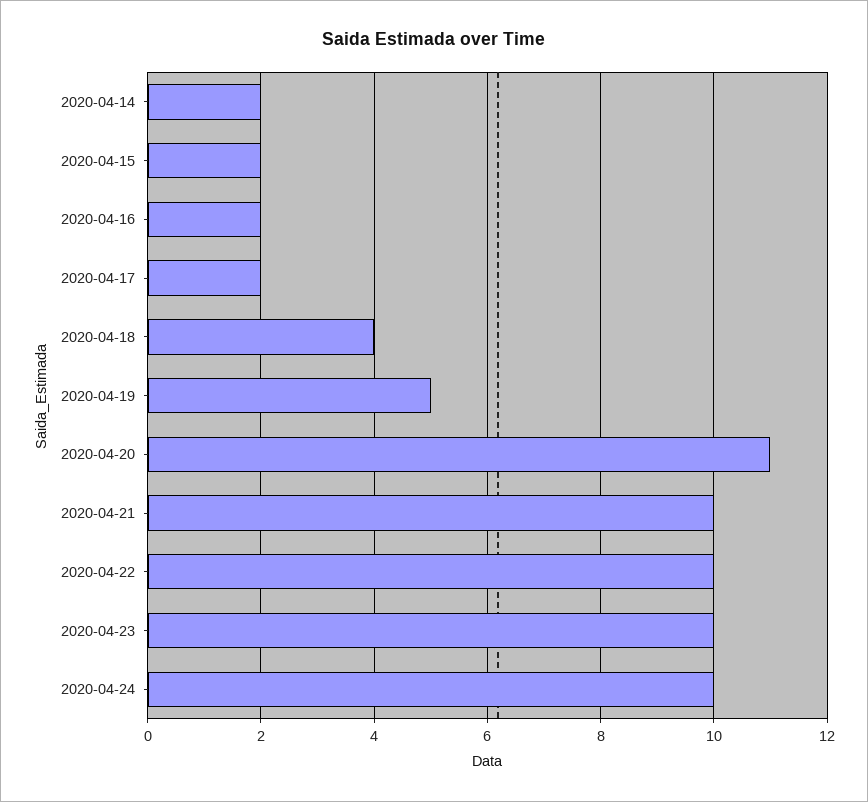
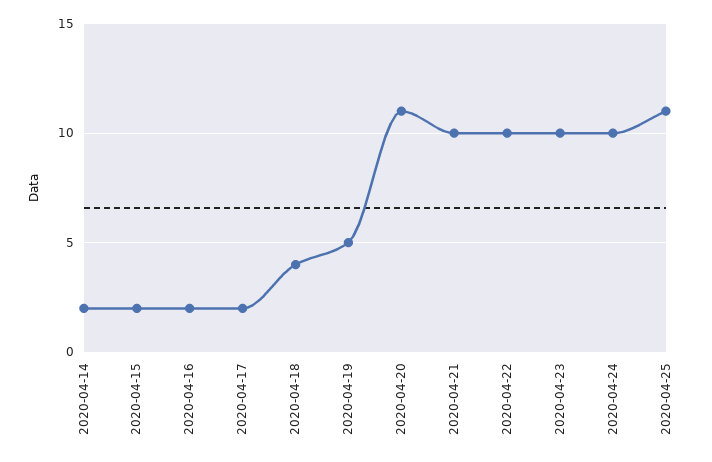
2020-04-25: none -> 11

